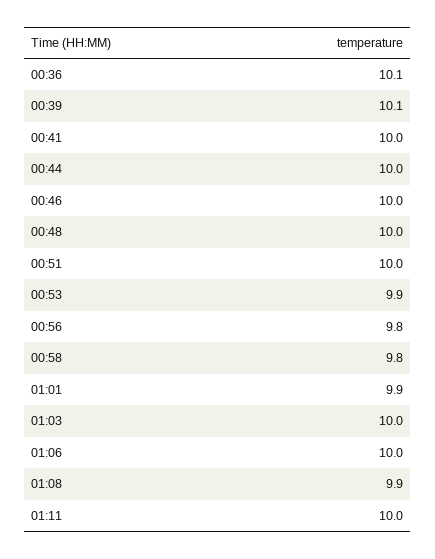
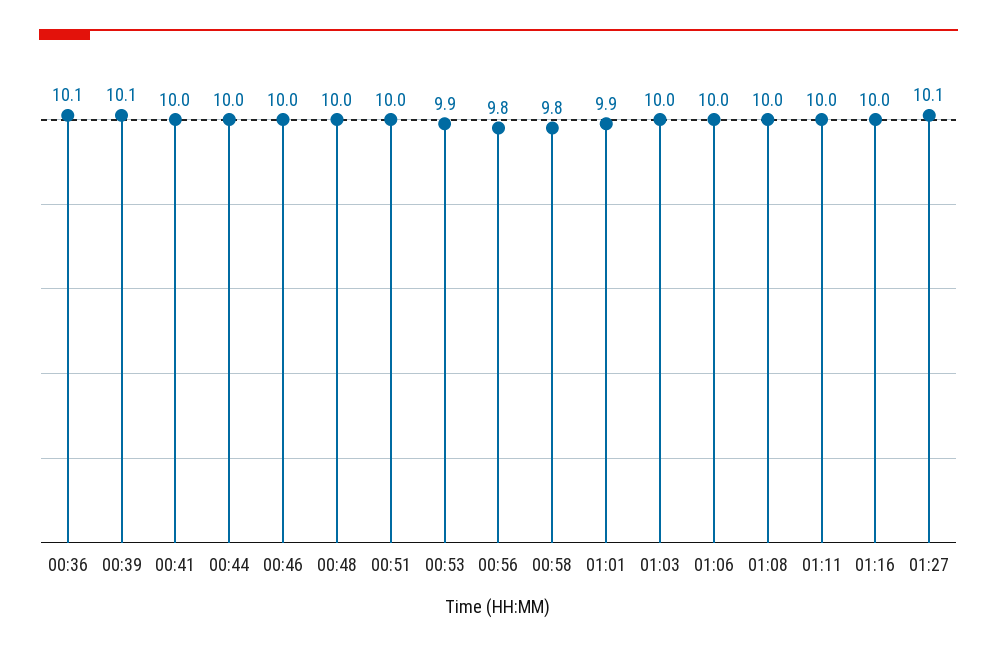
01:08: 9.9 -> 10
01:16: none -> 10
01:27: none -> 10.1

